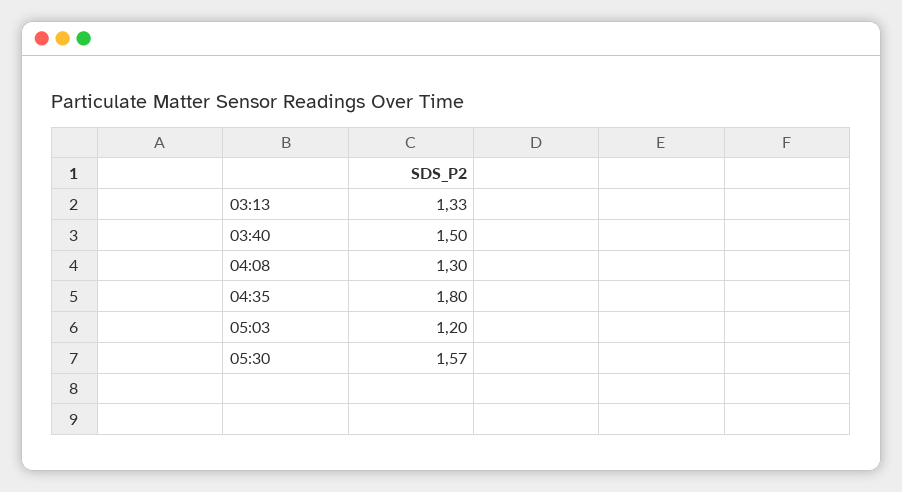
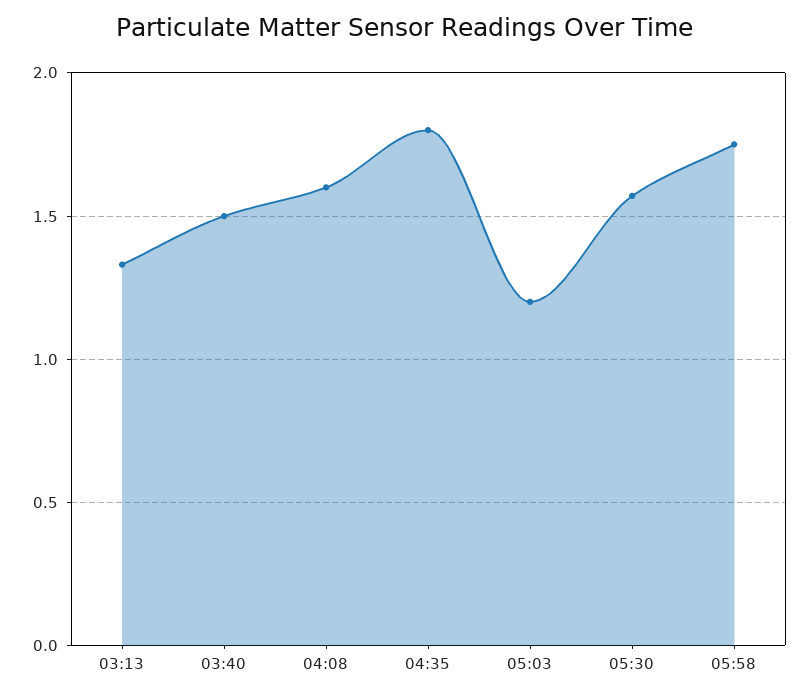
04:08: 1.3 -> 1.6
05:58: none -> 1.75

